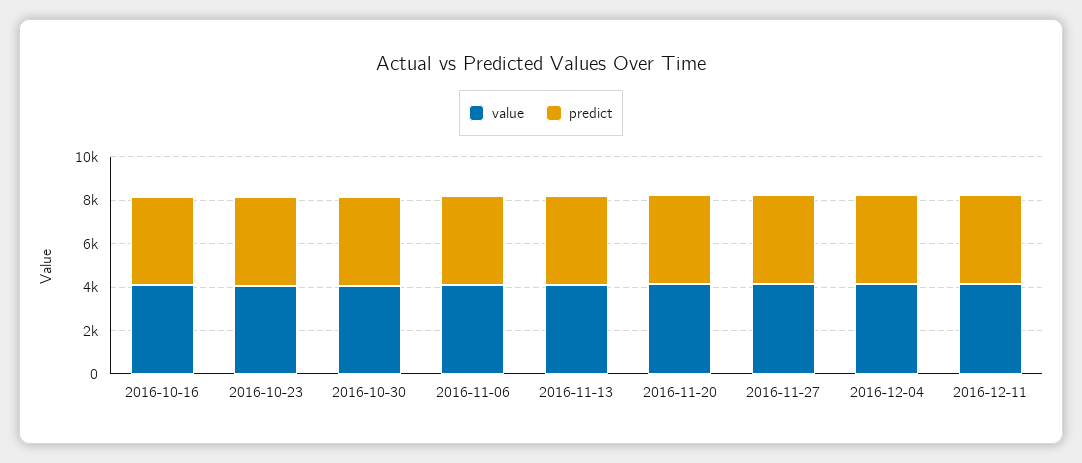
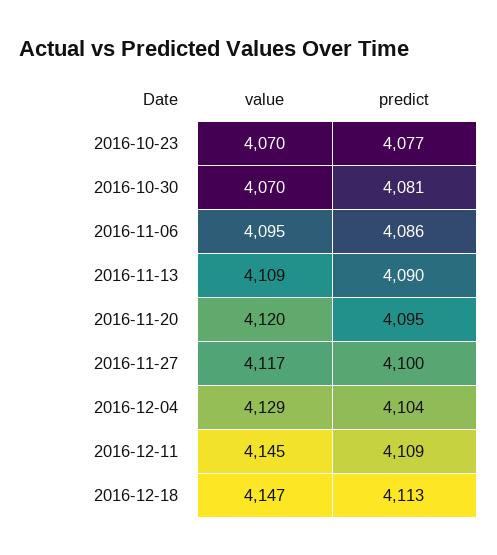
value, 2016-10-16: 4000 -> none
predict, 2016-10-16: 4000 -> none
value, 2016-12-18: none -> 4147
predict, 2016-12-18: none -> 4113

